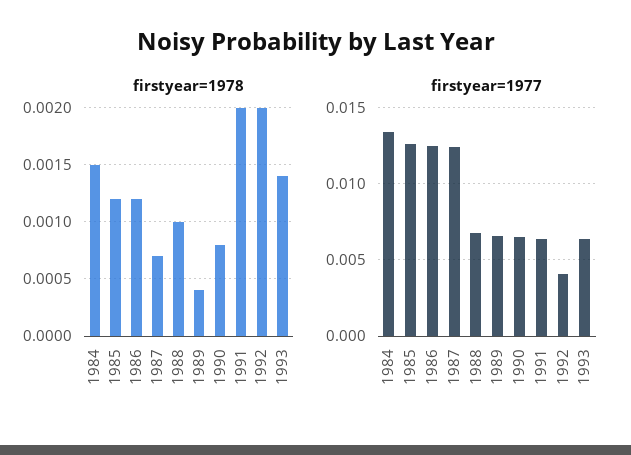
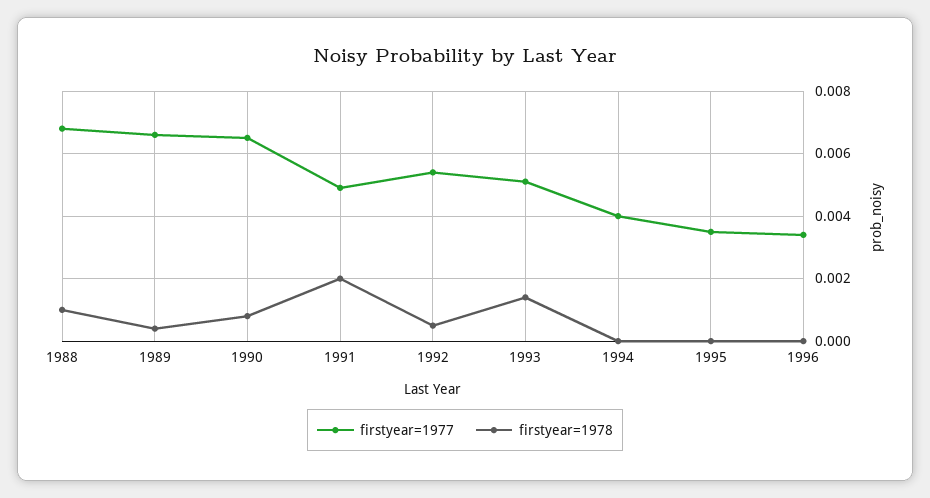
firstyear=1978, 1984: 0.0015 -> none
firstyear=1978, 1985: 0.0012 -> none
firstyear=1978, 1986: 0.0012 -> none
firstyear=1978, 1987: 0.0007 -> none
firstyear=1978, 1992: 0.002 -> 0.0005
firstyear=1977, 1984: 0.0135 -> none
firstyear=1977, 1985: 0.0125 -> none
firstyear=1977, 1986: 0.0125 -> none
firstyear=1977, 1987: 0.0125 -> none
firstyear=1977, 1991: 0.0065 -> 0.005
firstyear=1977, 1992: 0.004 -> 0.0055
firstyear=1977, 1993: 0.0065 -> 0.005
firstyear=1977, 1994: none -> 0.004
firstyear=1978, 1994: none -> 0
firstyear=1977, 1995: none -> 0.0035
firstyear=1978, 1995: none -> 0
firstyear=1977, 1996: none -> 0.0035
firstyear=1978, 1996: none -> 0

